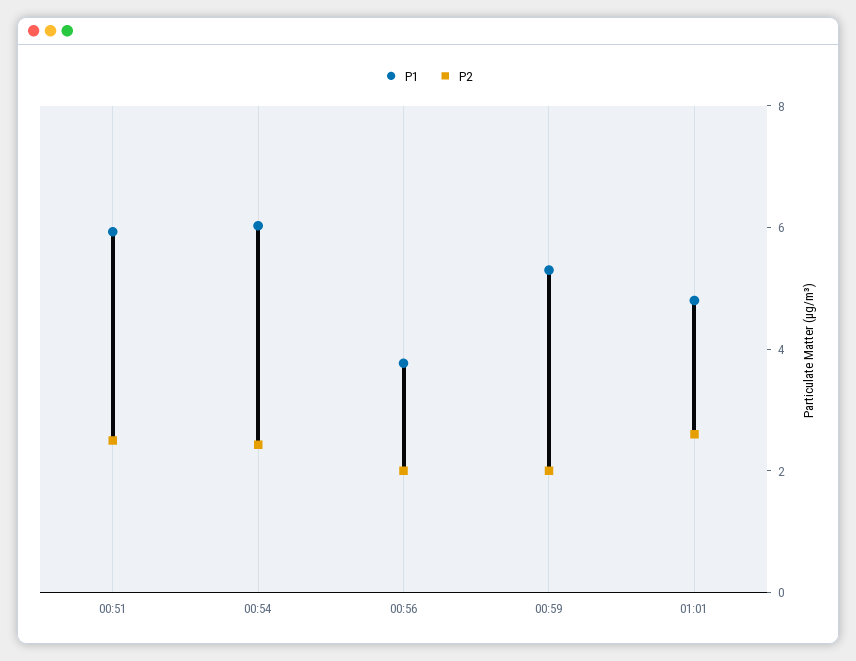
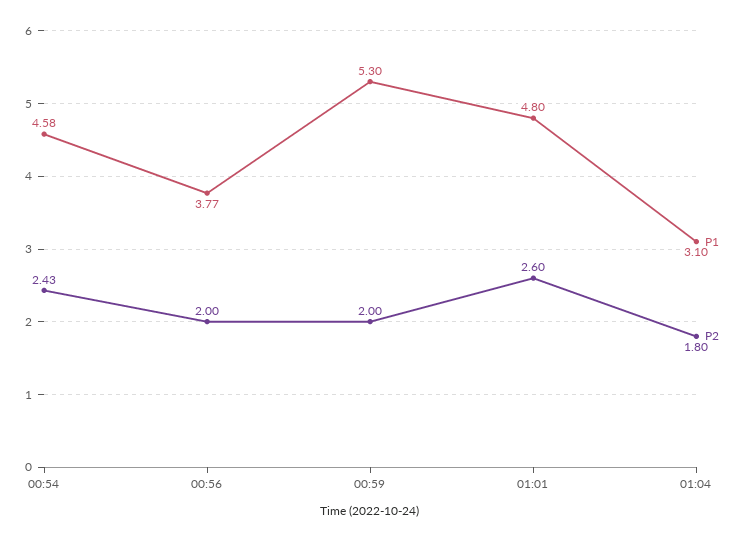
P1, 00:51: 6 -> none
P2, 00:51: 2.5 -> none
P1, 00:54: 6 -> 4.58
P1, 01:04: none -> 3.1
P2, 01:04: none -> 1.8

